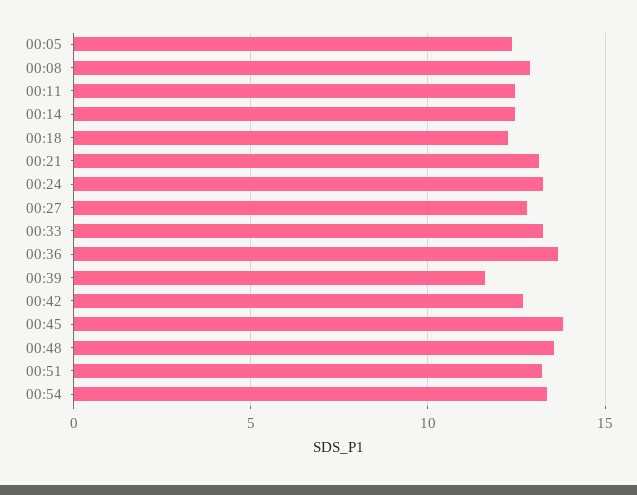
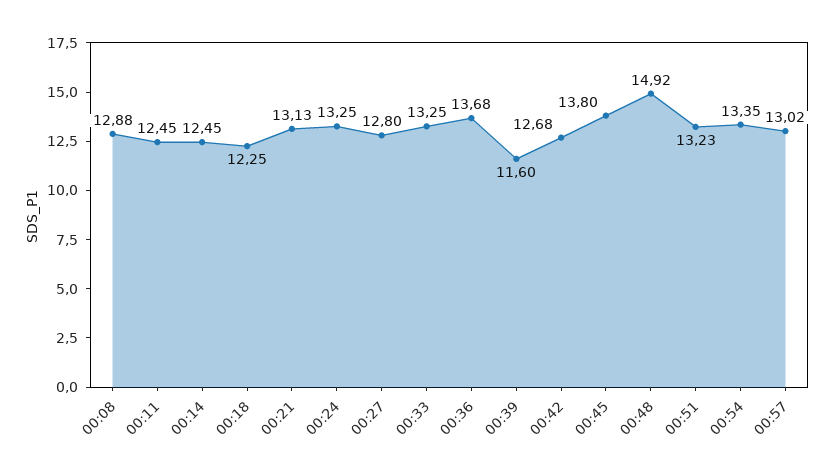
00:05: 12.5 -> none
00:48: 13.5 -> 14.92
00:57: none -> 13.02

